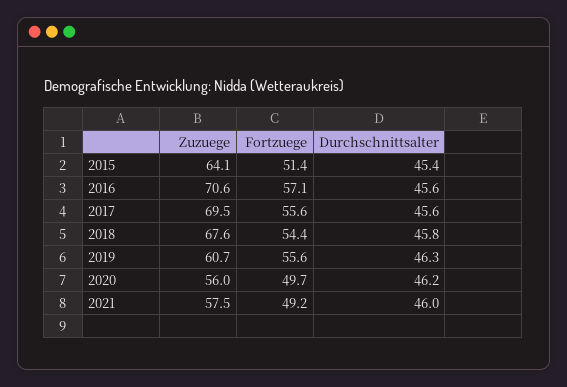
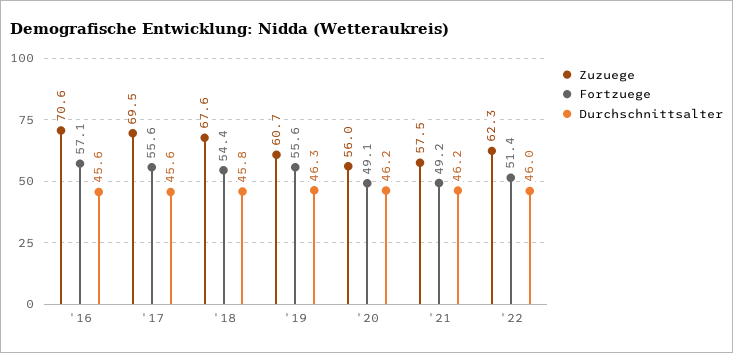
Zuzuege, 2015: 64.1 -> none
Fortzuege, 2015: 51.4 -> none
Durchschnittsalter, 2015: 45.4 -> none
Fortzuege, 2020: 49.7 -> 49.1
Durchschnittsalter, 2021: 46 -> 46.2
Zuzuege, '22: none -> 62.3
Fortzuege, '22: none -> 51.4
Durchschnittsalter, '22: none -> 46

